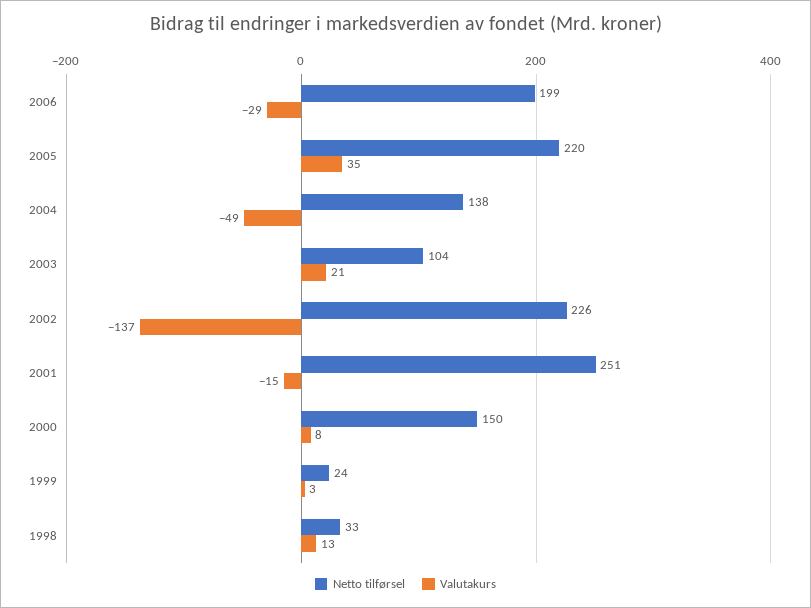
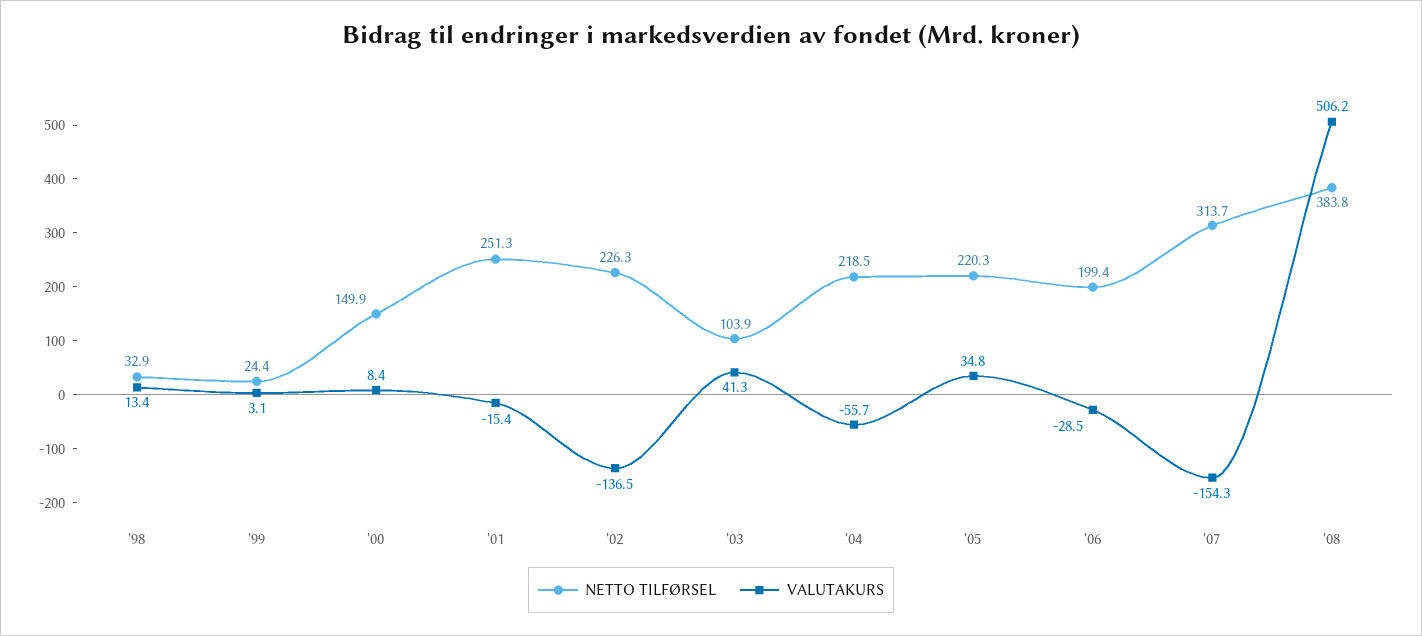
Netto tilførsel, 2004: 138 -> 218.5
Valutakurs, 2004: -49 -> -55.7
Valutakurs, 2003: 21 -> 41.3
Netto tilførsel, '07: none -> 313.7
Valutakurs, '07: none -> -154.3
Netto tilførsel, '08: none -> 383.8
Valutakurs, '08: none -> 506.2

